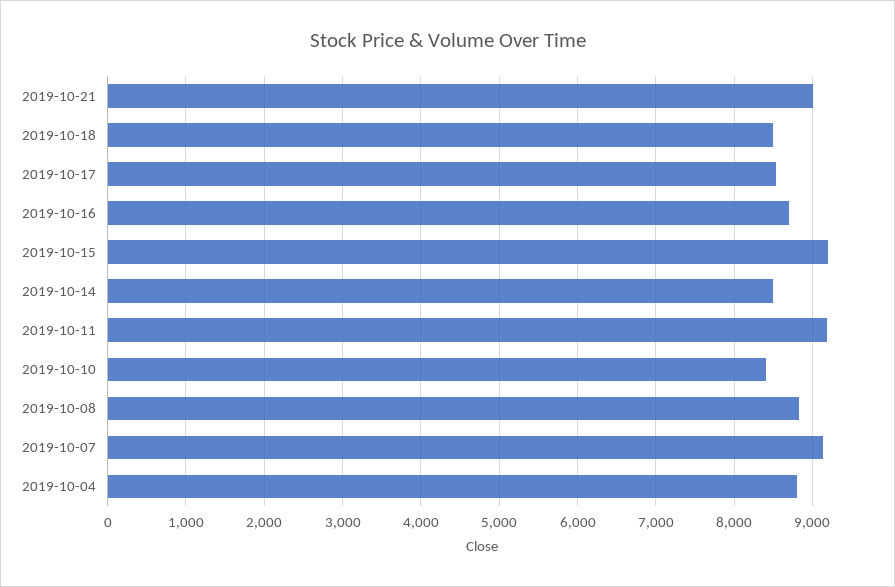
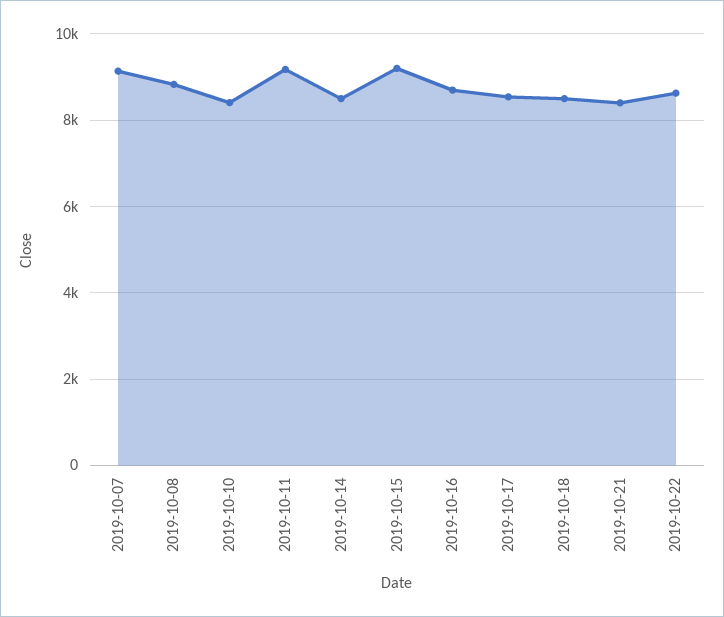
2019-10-21: 9000 -> 8400
2019-10-04: 8800 -> none
2019-10-22: none -> 8600

